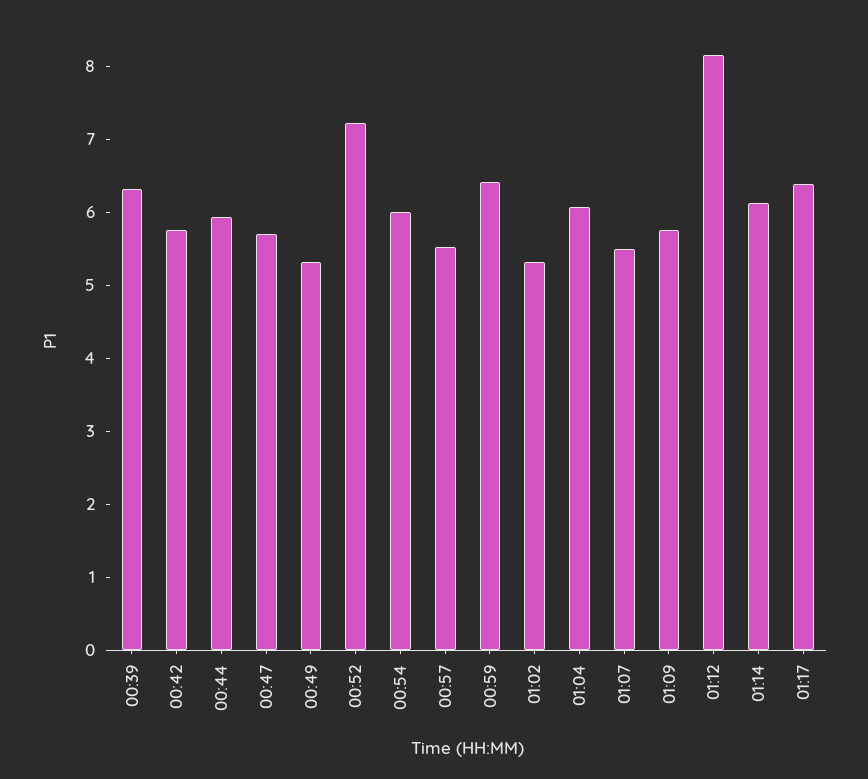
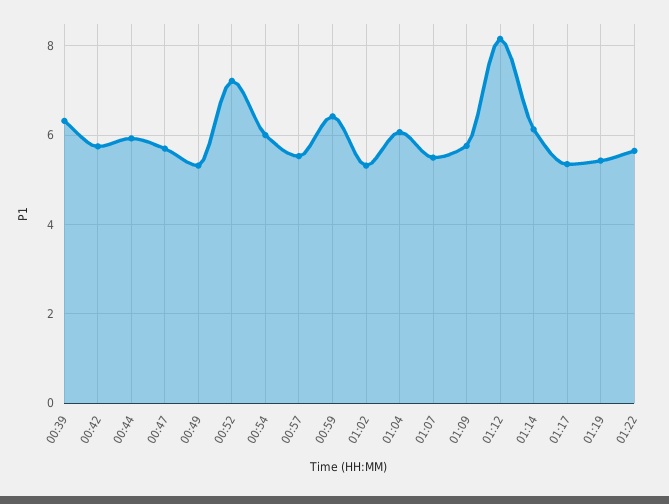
01:17: 6.4 -> 5.4
01:19: none -> 5.4
01:22: none -> 5.6

